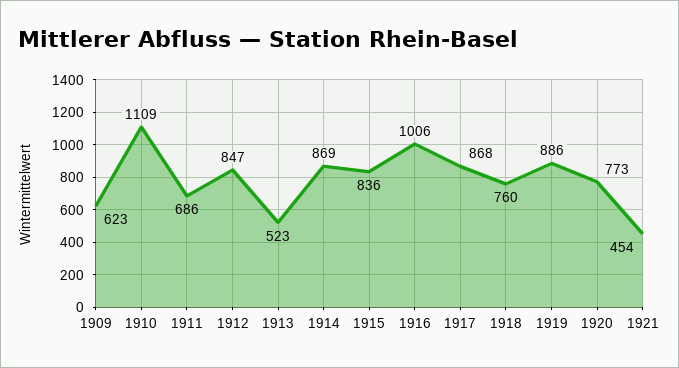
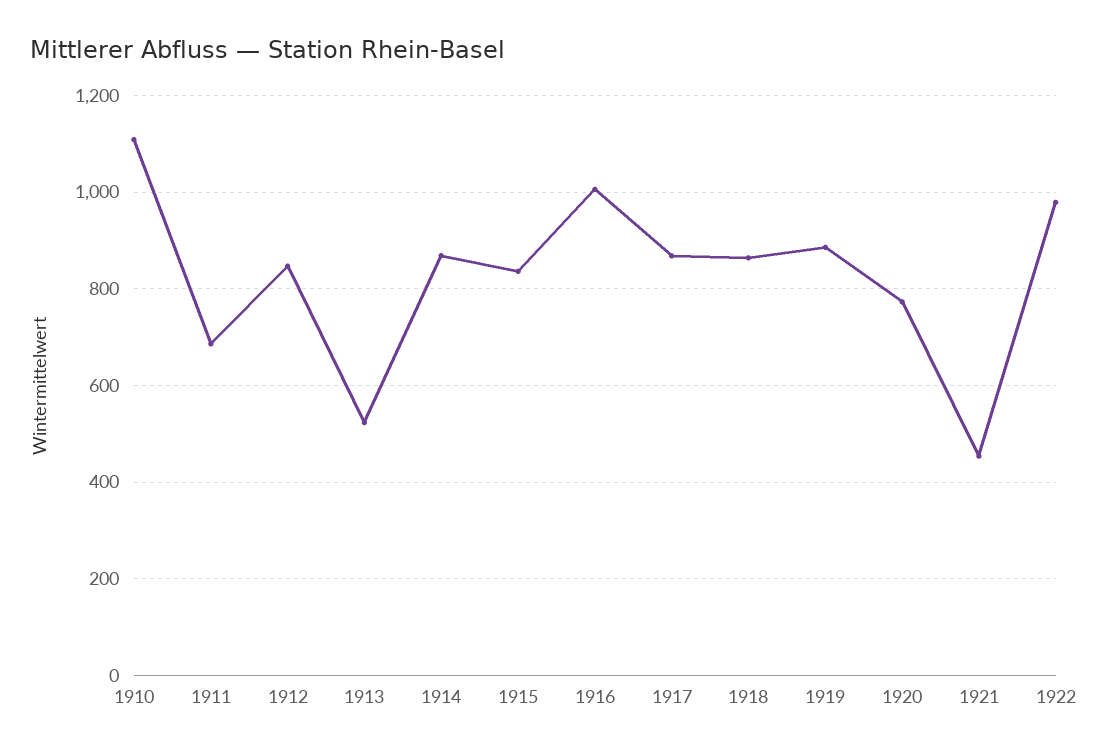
1909: 623 -> none
1918: 760 -> 860
1922: none -> 980

